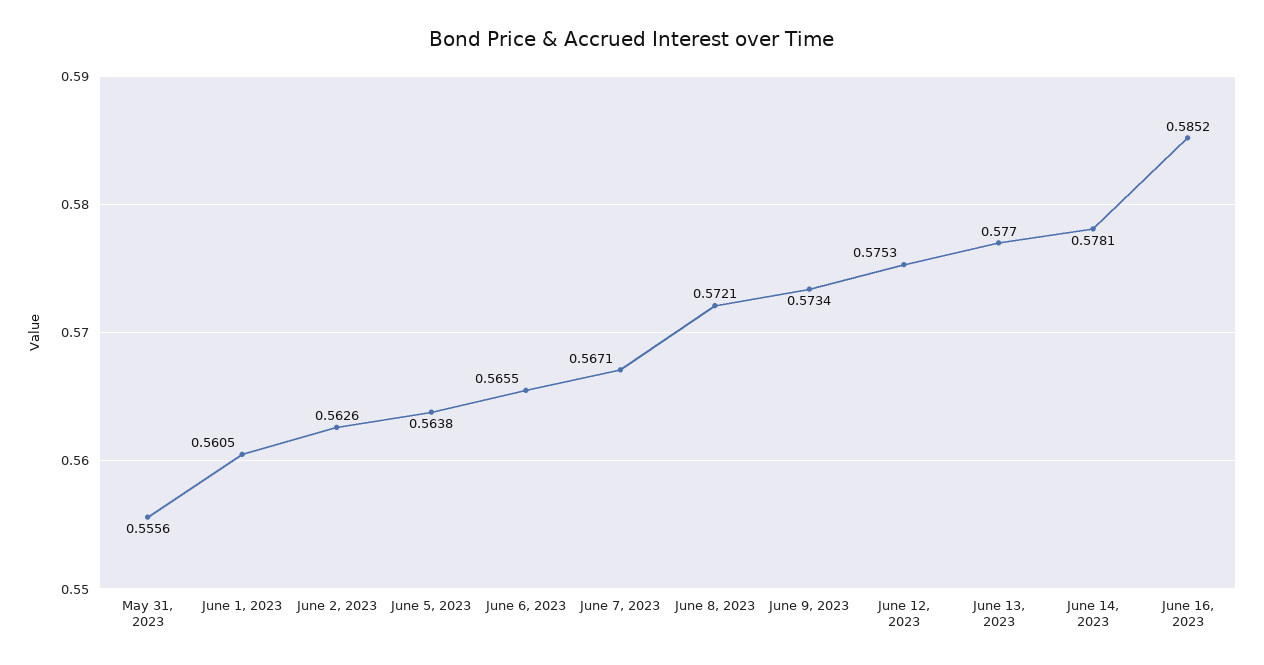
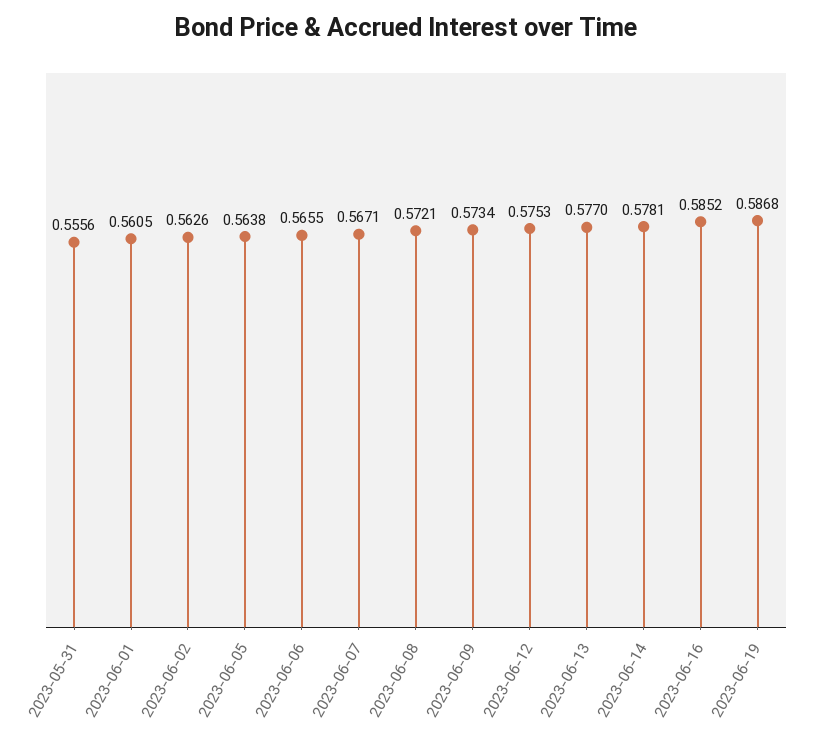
2023-06-19: none -> 0.5868

